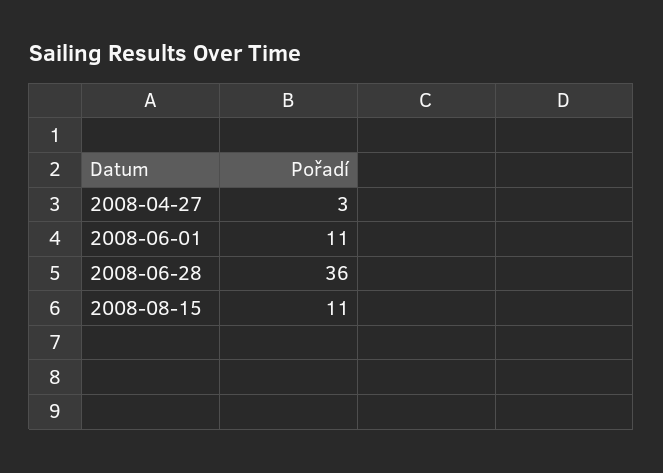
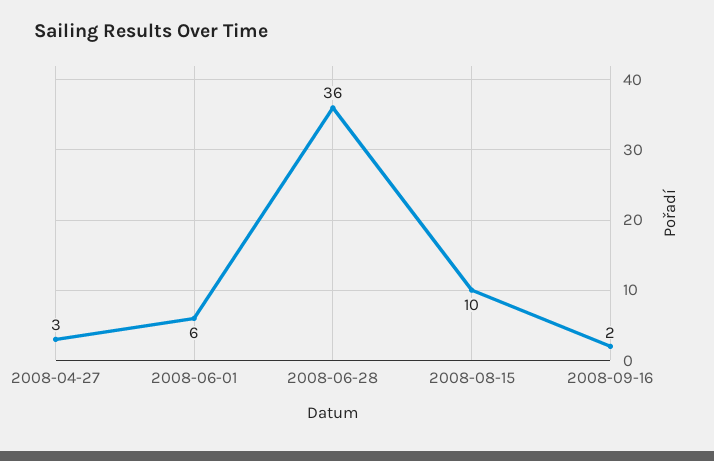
2008-06-01: 11 -> 6
2008-08-15: 11 -> 10
2008-09-16: none -> 2

